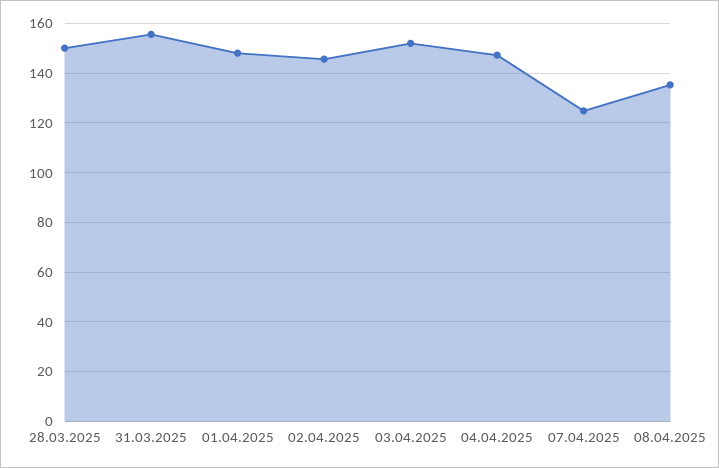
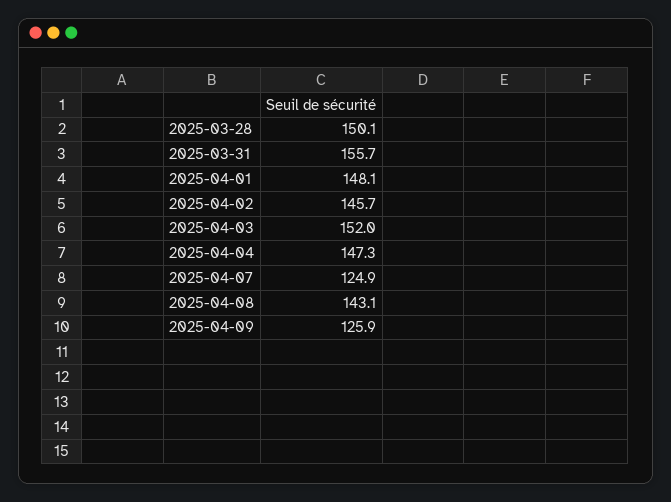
08.04.2025: 135 -> 143.1
2025-04-09: none -> 125.9

